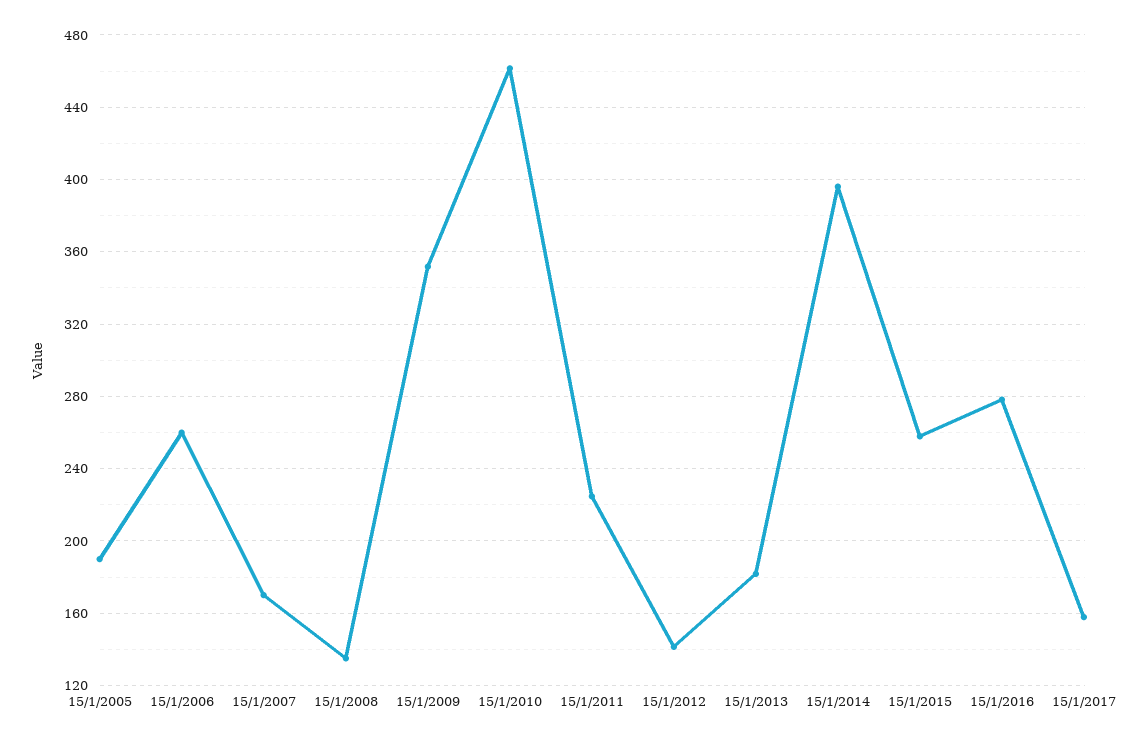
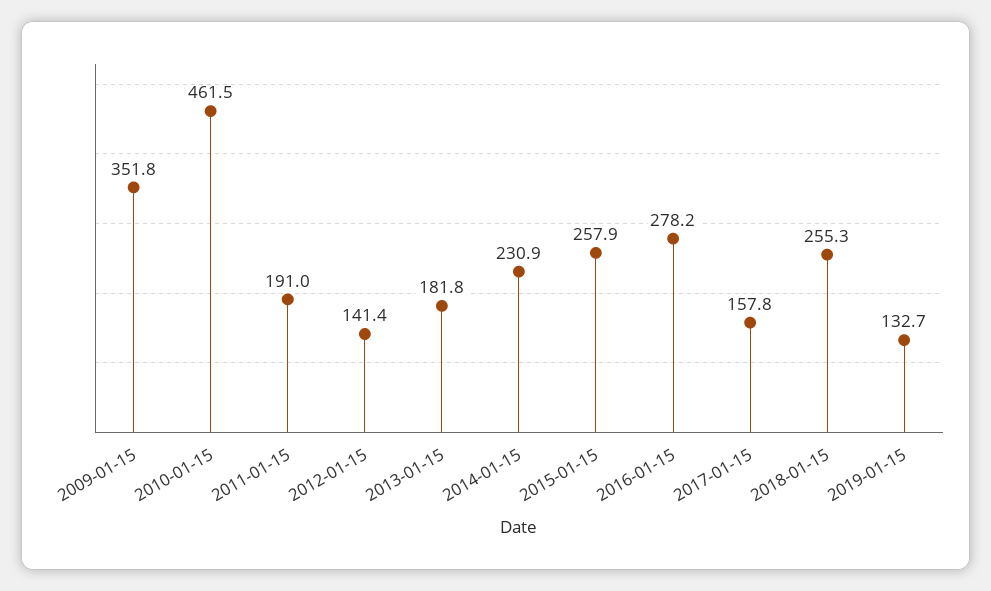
15/1/2005: 190 -> none
15/1/2006: 260 -> none
15/1/2007: 170 -> none
15/1/2008: 135 -> none
15/1/2011: 225 -> 191
15/1/2014: 395 -> 230.9
2018-01-15: none -> 255.3
2019-01-15: none -> 132.7

